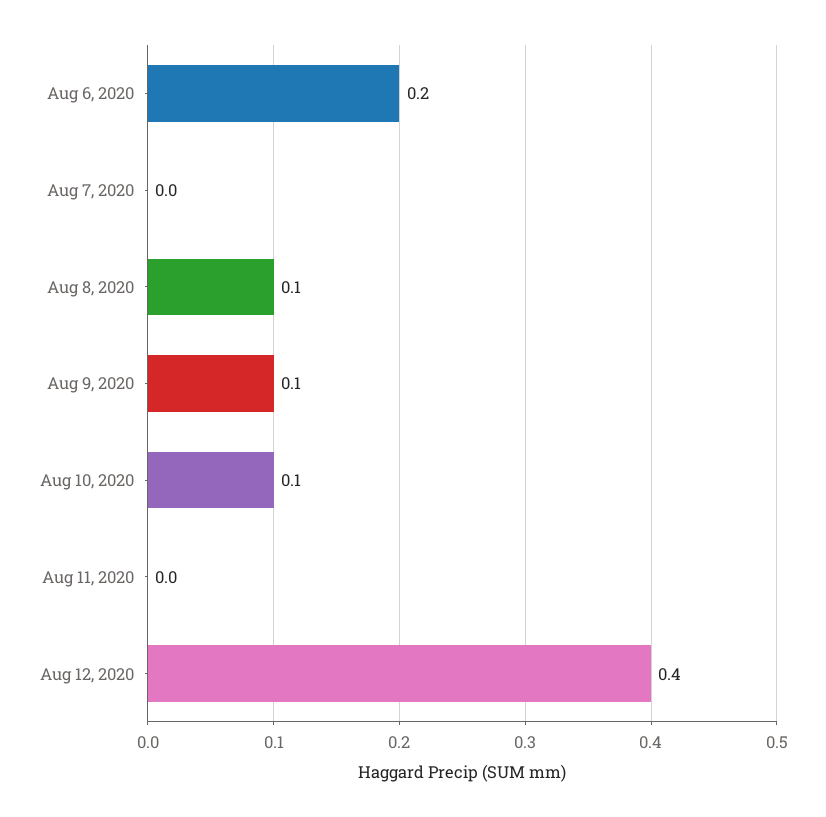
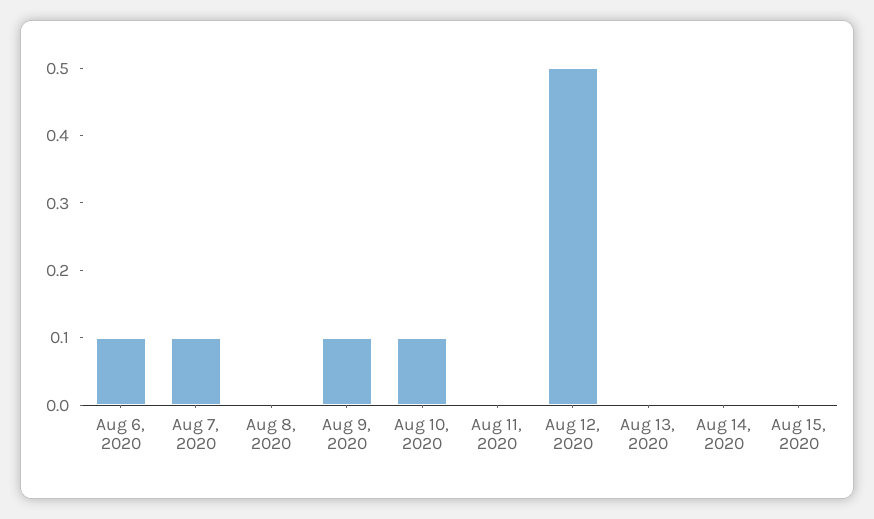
Aug 6, 2020: 0.2 -> 0.1
Aug 7, 2020: 0 -> 0.1
Aug 8, 2020: 0.1 -> 0
Aug 12, 2020: 0.4 -> 0.5
Aug 13, 2020: none -> 0
Aug 14, 2020: none -> 0
Aug 15, 2020: none -> 0

